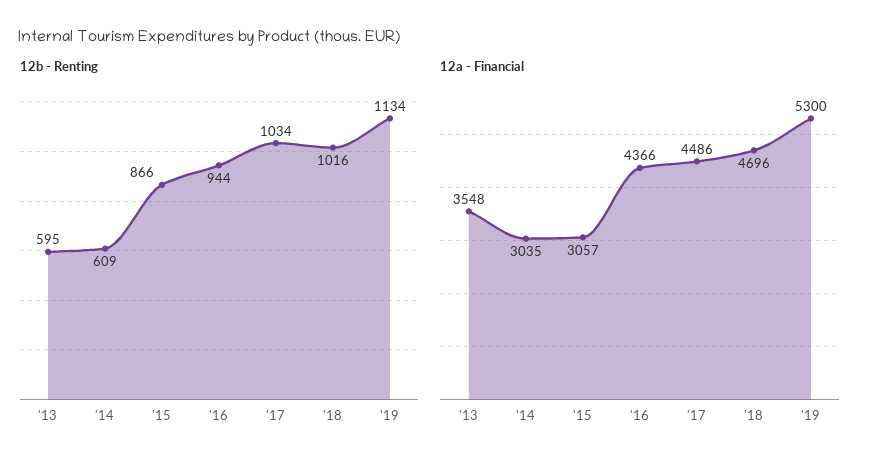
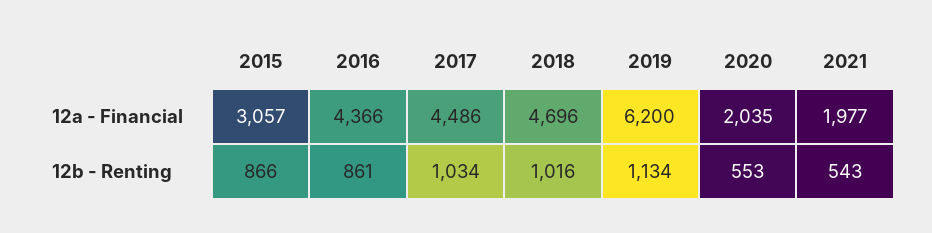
12b - Renting, '13: 595 -> none
12b - Renting, '14: 609 -> none
12b - Renting, '16: 944 -> 861
12a - Financial, '13: 3548 -> none
12a - Financial, '14: 3035 -> none
12a - Financial, '19: 5300 -> 6200
12a - Financial, 2020: none -> 2035
12a - Financial, 2021: none -> 1977
12b - Renting, 2020: none -> 553
12b - Renting, 2021: none -> 543

